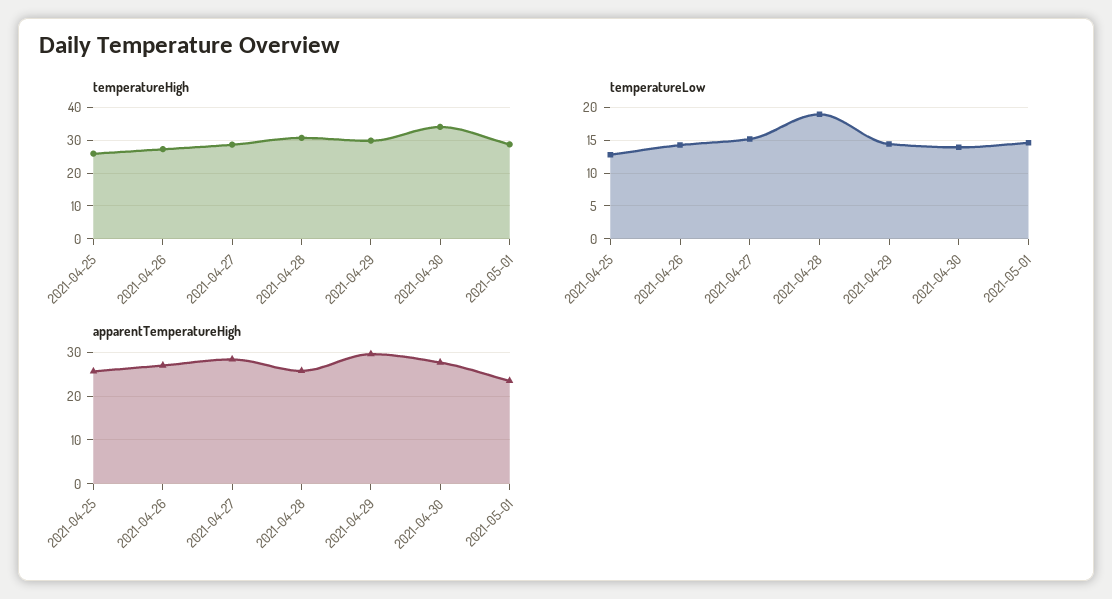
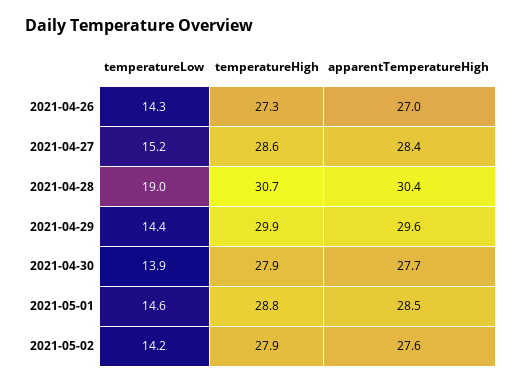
temperatureHigh, 2021-04-25: 26 -> none
temperatureHigh, 2021-04-30: 34 -> 27.9
temperatureLow, 2021-04-25: 13 -> none
apparentTemperatureHigh, 2021-04-25: 26 -> none
apparentTemperatureHigh, 2021-04-28: 26 -> 30.4
apparentTemperatureHigh, 2021-05-01: 24 -> 28.5
temperatureLow, 2021-05-02: none -> 14.2
temperatureHigh, 2021-05-02: none -> 27.9
apparentTemperatureHigh, 2021-05-02: none -> 27.6

